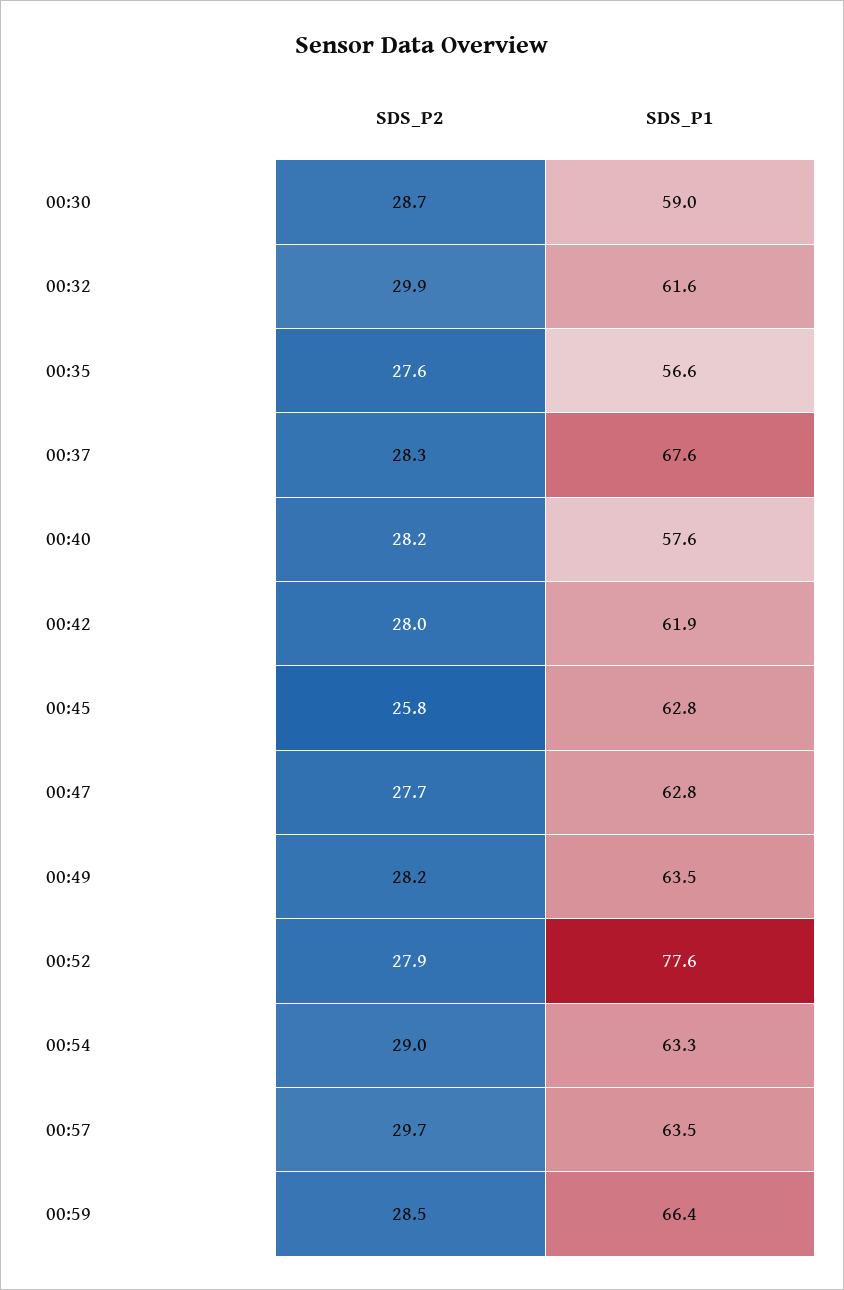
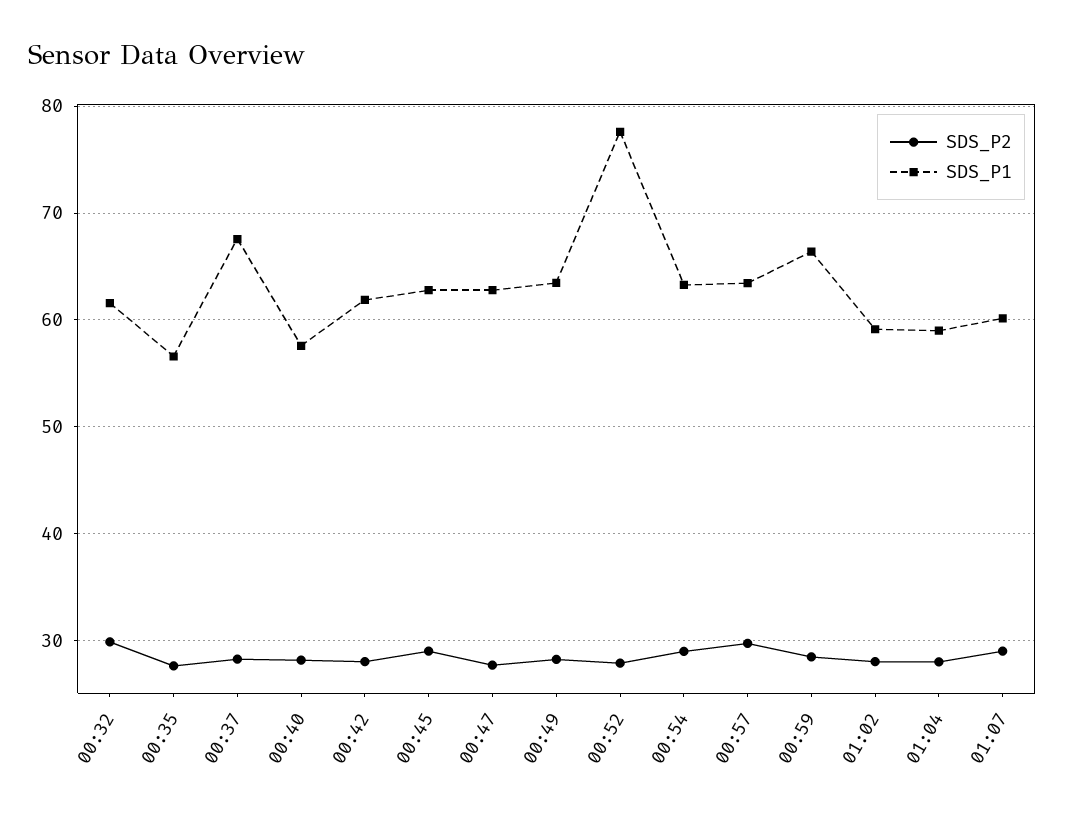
SDS_P2, 00:30: 28.7 -> none
SDS_P1, 00:30: 59 -> none
SDS_P2, 00:45: 25.8 -> 29
SDS_P2, 01:02: none -> 28
SDS_P1, 01:02: none -> 59
SDS_P2, 01:04: none -> 28
SDS_P1, 01:04: none -> 59
SDS_P2, 01:07: none -> 29
SDS_P1, 01:07: none -> 60

